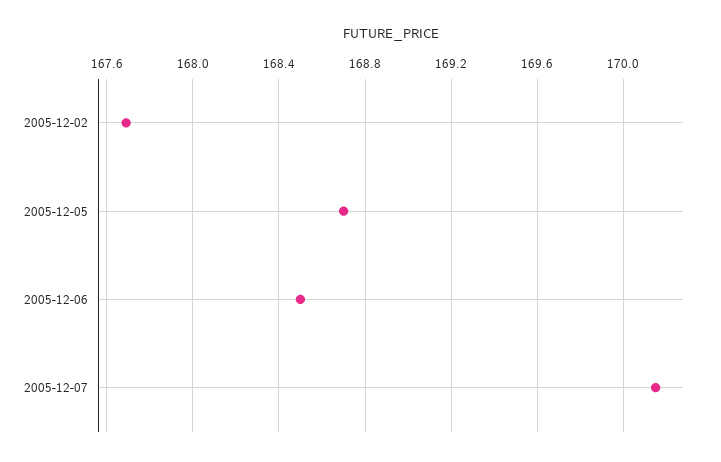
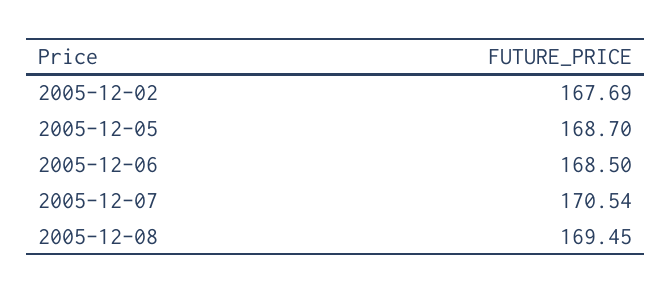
2005-12-07: 170.15 -> 170.54
2005-12-08: none -> 169.45

